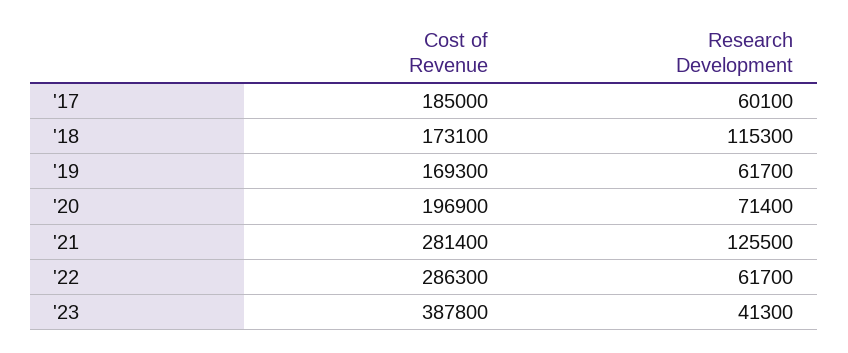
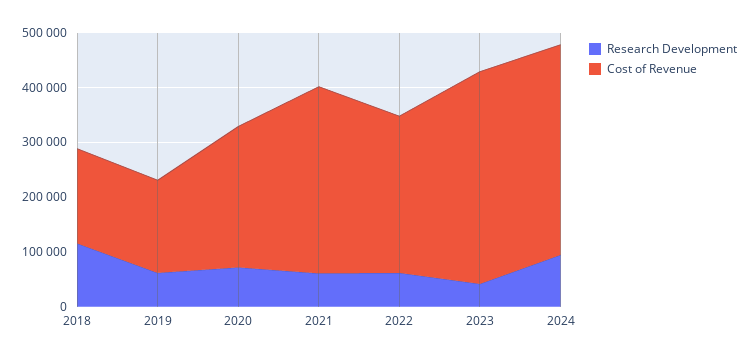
Cost of Revenue, '17: 185000 -> none
Research Development, '17: 60100 -> none
Cost of Revenue, '20: 196900 -> 260000
Cost of Revenue, '21: 281400 -> 340000
Research Development, '21: 125500 -> 60000
Research Development, 2024: none -> 100000
Cost of Revenue, 2024: none -> 380000

